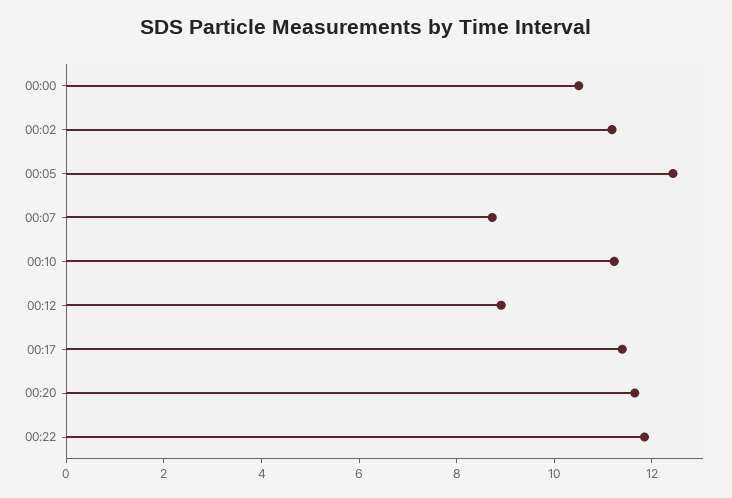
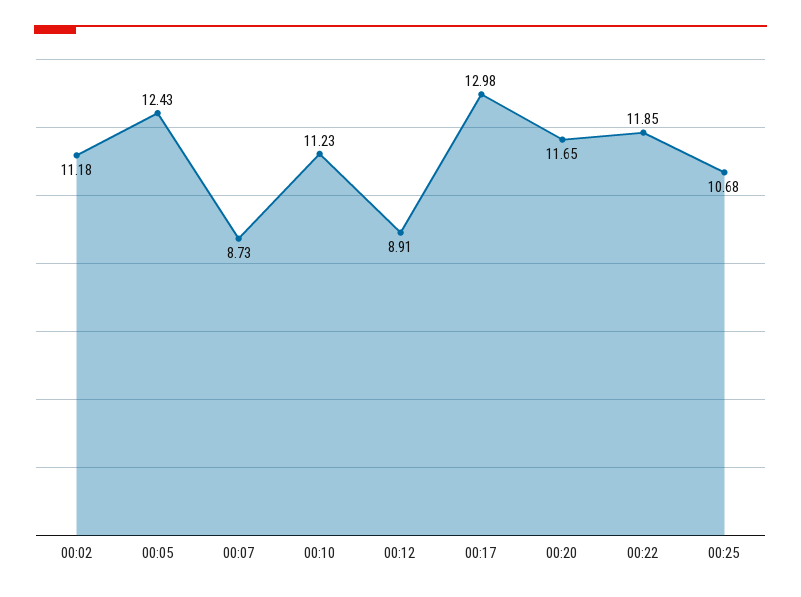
00:00: 10.5 -> none
00:17: 11.5 -> 12.98
00:25: none -> 10.68

